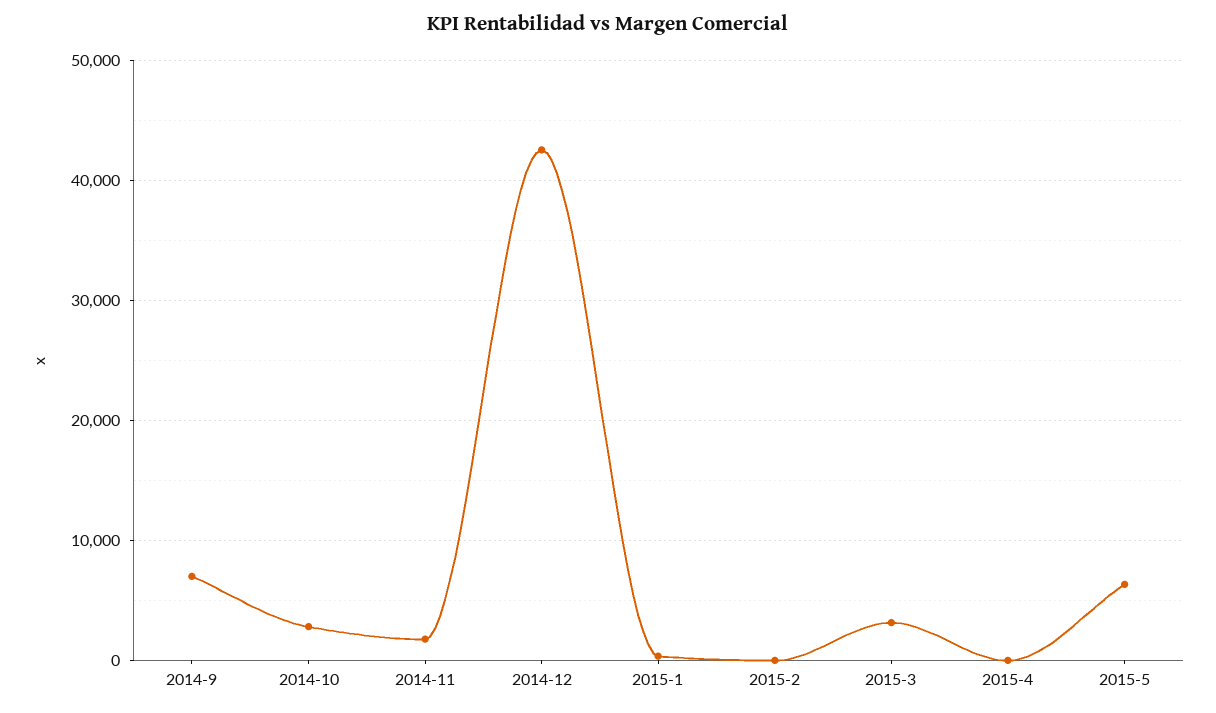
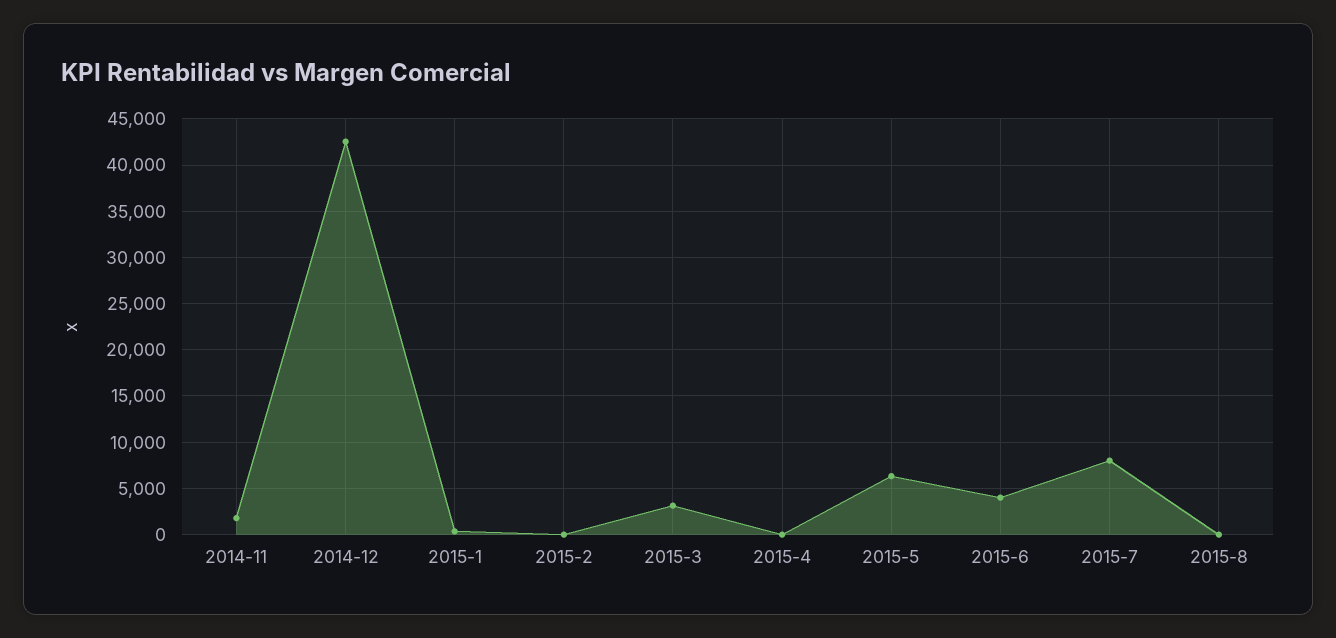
2014-9: 7000 -> none
2014-10: 3000 -> none
2015-6: none -> 4000
2015-7: none -> 8000
2015-8: none -> 0

